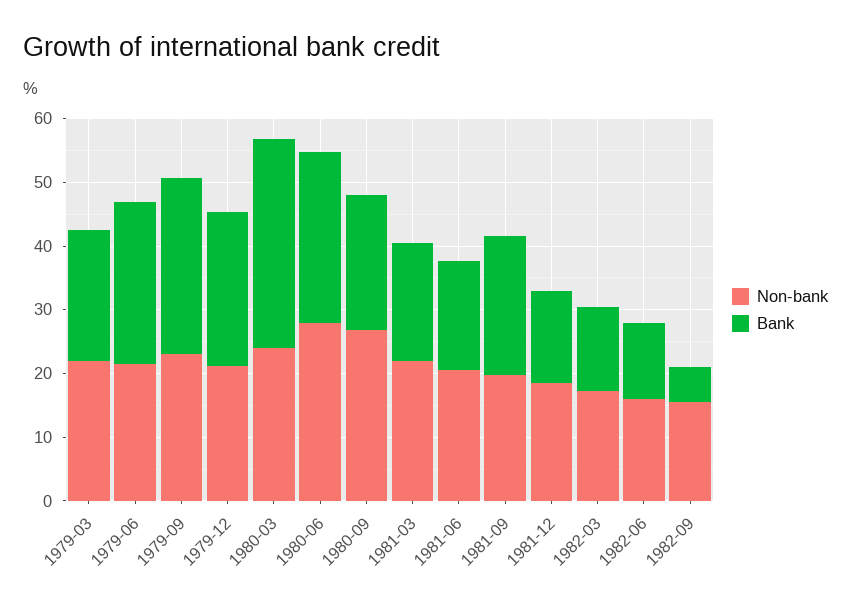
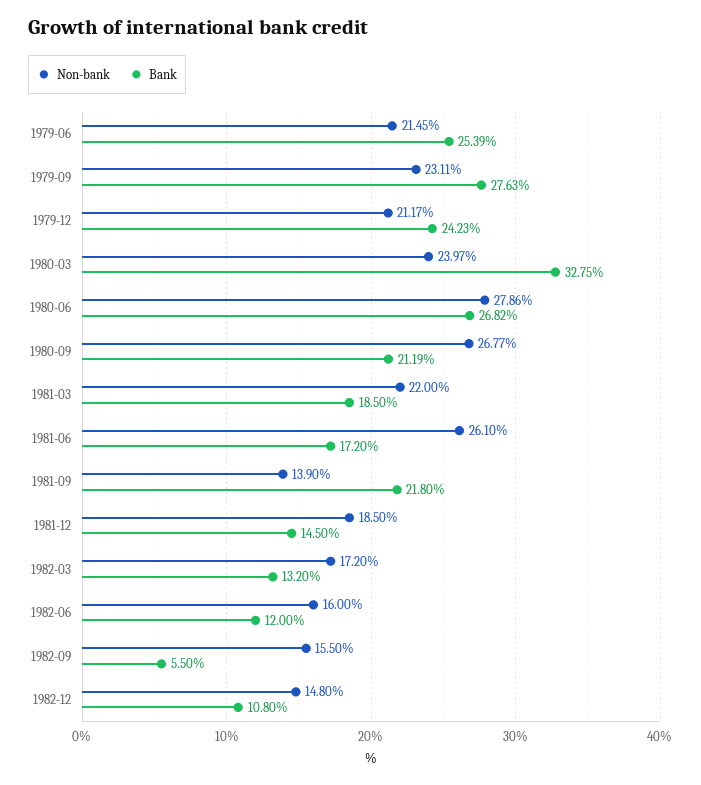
Non-bank, 1979-03: 22 -> none
Bank, 1979-03: 20 -> none
Non-bank, 1981-06: 20 -> 26.1
Non-bank, 1981-09: 20 -> 13.9
Non-bank, 1982-12: none -> 14.8
Bank, 1982-12: none -> 10.8

